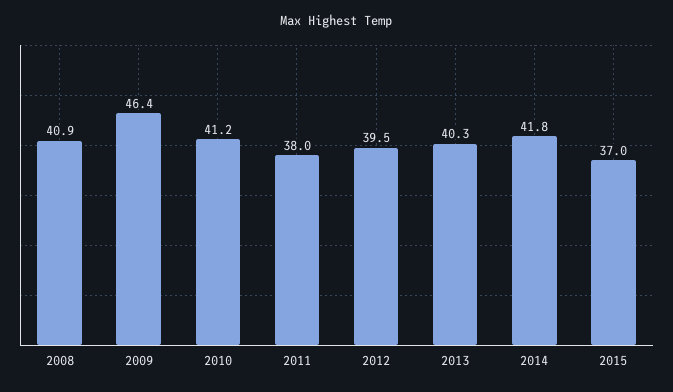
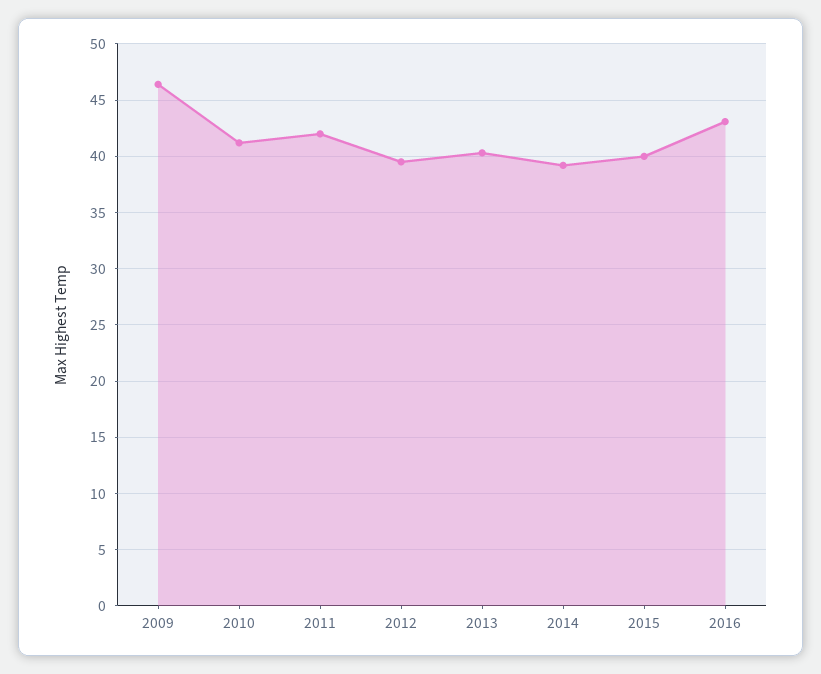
2008: 40.9 -> none
2011: 38 -> 42
2014: 41.8 -> 39
2015: 37 -> 40
2016: none -> 43

